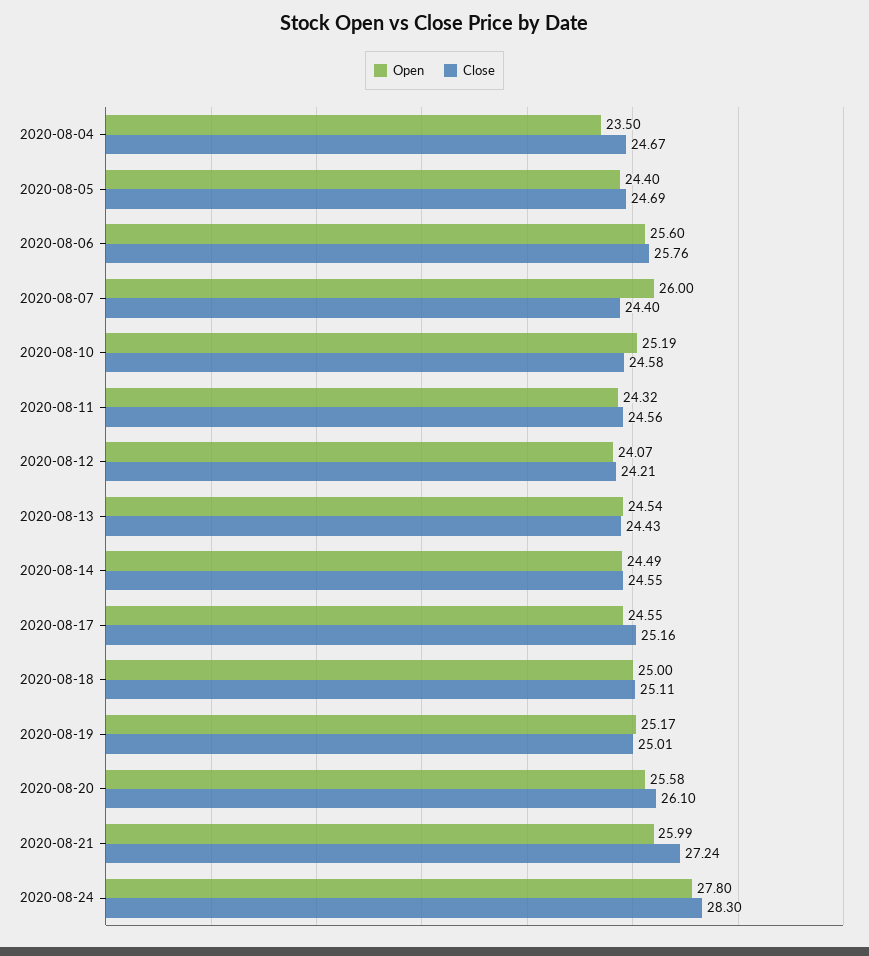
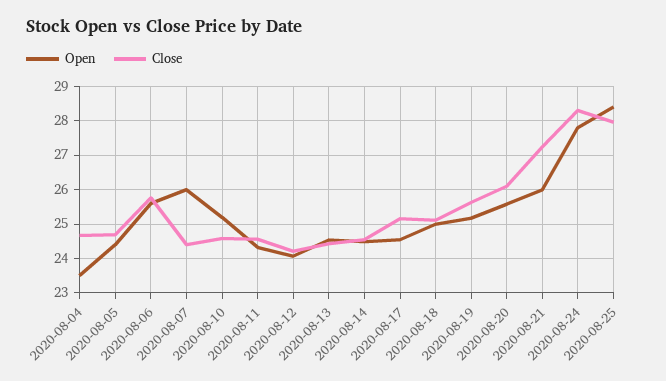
Close, 2020-08-19: 25.01 -> 25.6
Open, 2020-08-25: none -> 28.4
Close, 2020-08-25: none -> 28

